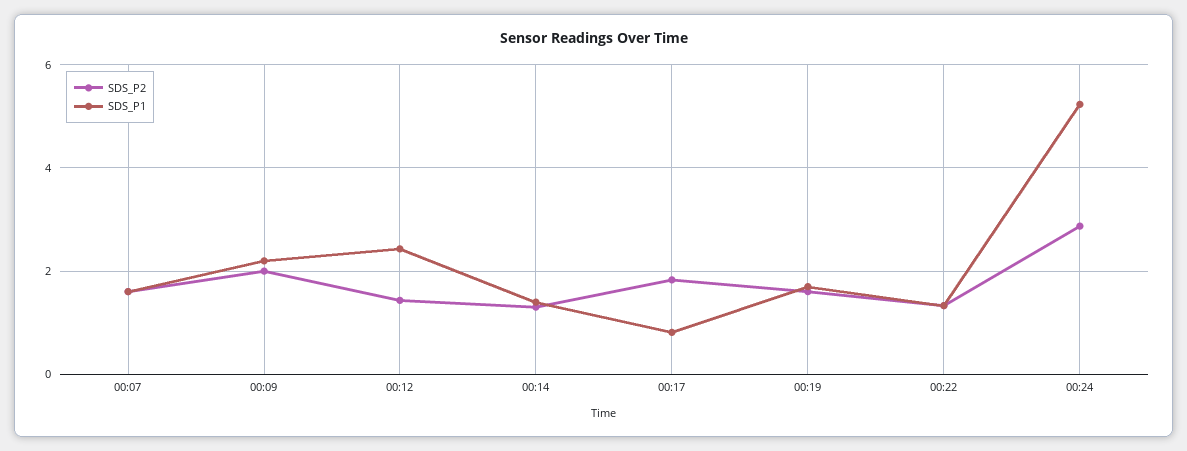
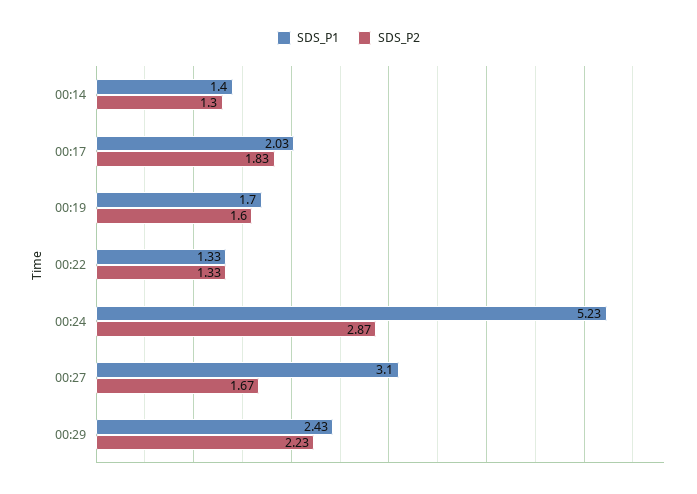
SDS_P2, 00:07: 1.6 -> none
SDS_P1, 00:07: 1.6 -> none
SDS_P2, 00:09: 2 -> none
SDS_P1, 00:09: 2.2 -> none
SDS_P2, 00:12: 1.4 -> none
SDS_P1, 00:12: 2.4 -> none
SDS_P1, 00:17: 0.8 -> 2.03
SDS_P1, 00:27: none -> 3.1
SDS_P2, 00:27: none -> 1.67
SDS_P1, 00:29: none -> 2.43
SDS_P2, 00:29: none -> 2.23

